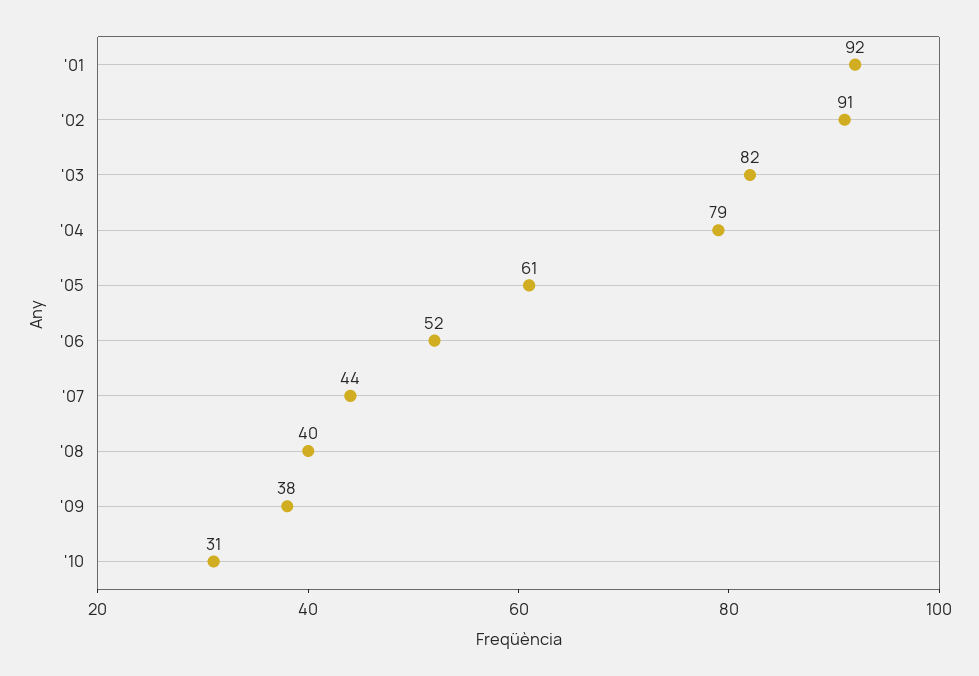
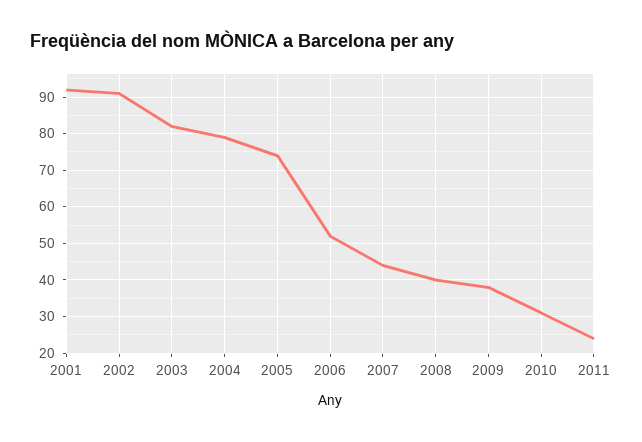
'05: 61 -> 75
2011: none -> 25

